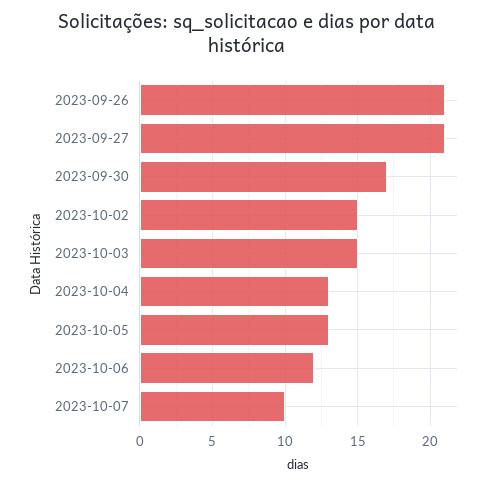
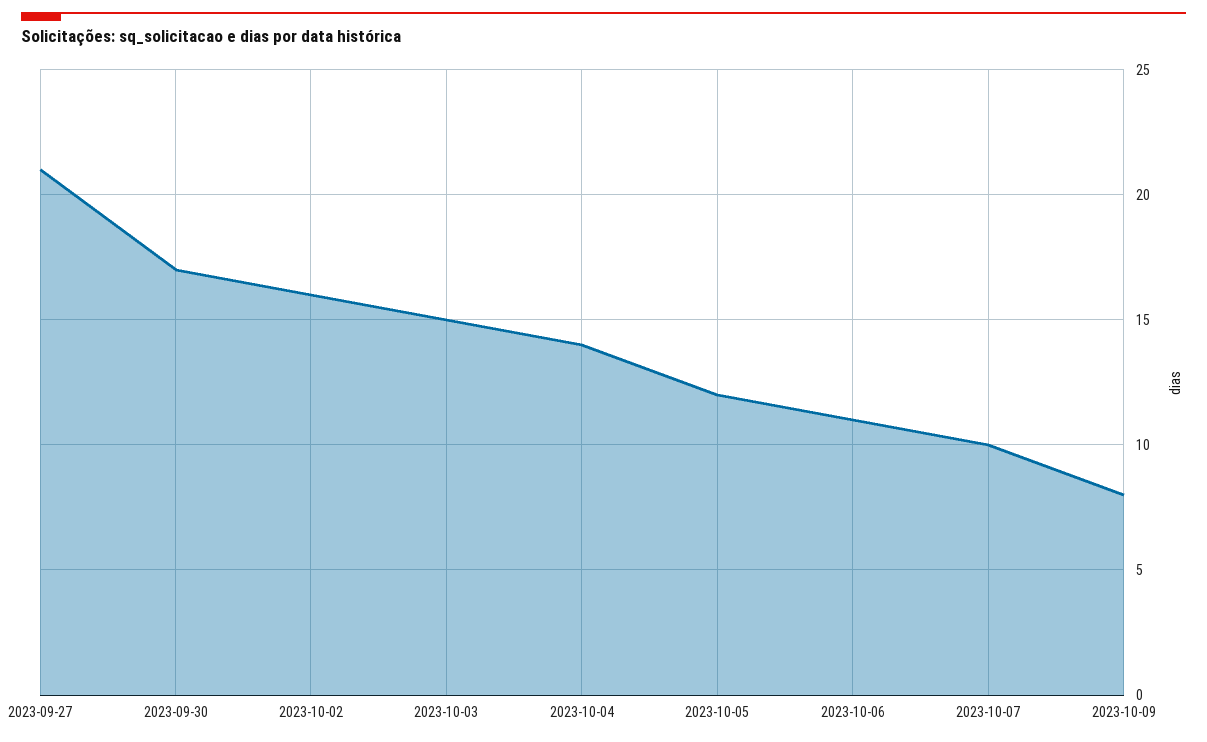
2023-09-26: 21 -> none
2023-10-02: 15 -> 16
2023-10-04: 13 -> 14
2023-10-05: 13 -> 12
2023-10-06: 12 -> 11
2023-10-09: none -> 8

